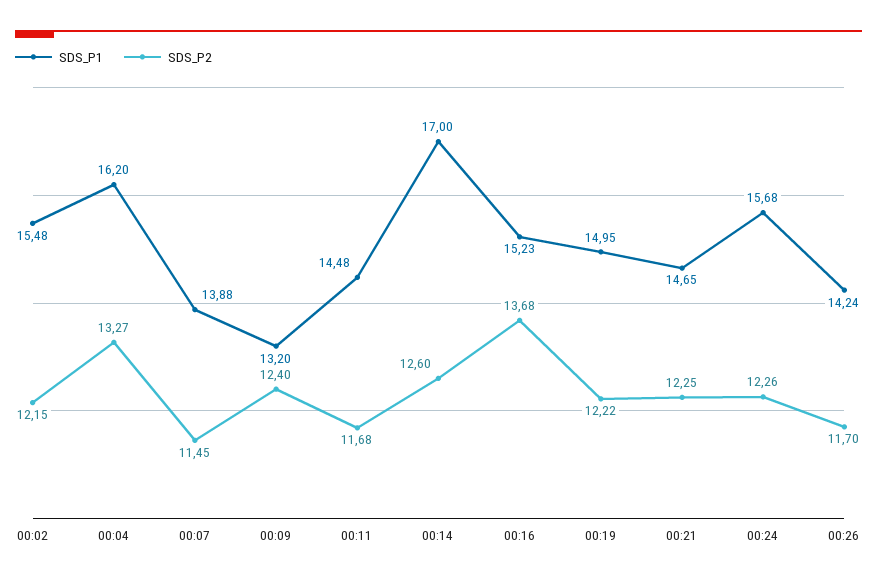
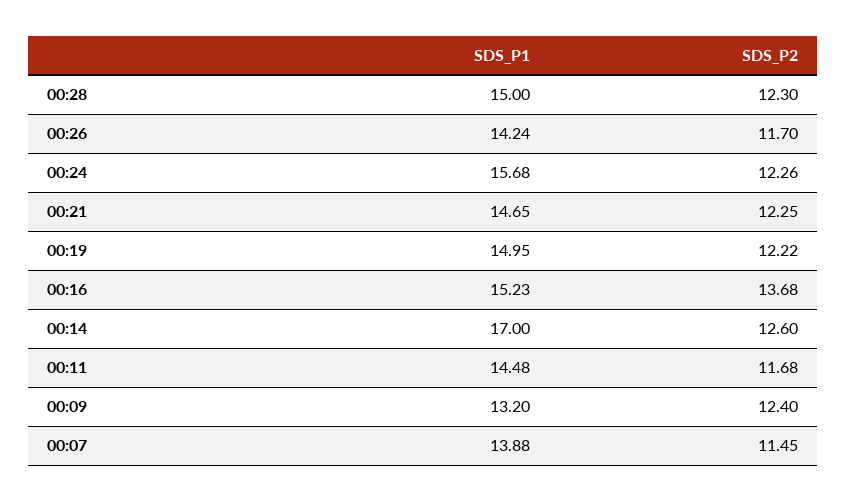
SDS_P1, 00:02: 15.48 -> none
SDS_P2, 00:02: 12.15 -> none
SDS_P1, 00:04: 16.2 -> none
SDS_P2, 00:04: 13.27 -> none
SDS_P1, 00:28: none -> 15
SDS_P2, 00:28: none -> 12.3

